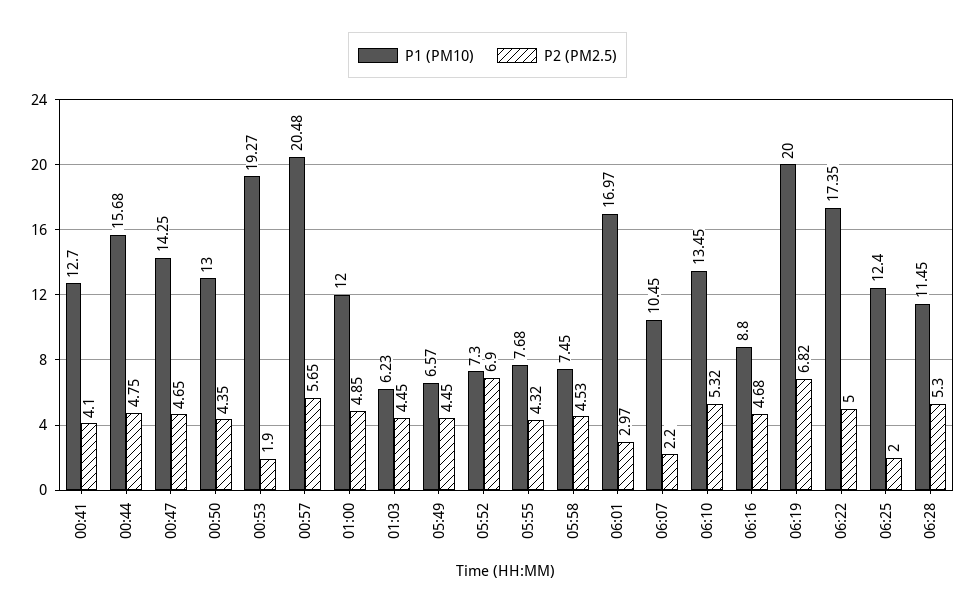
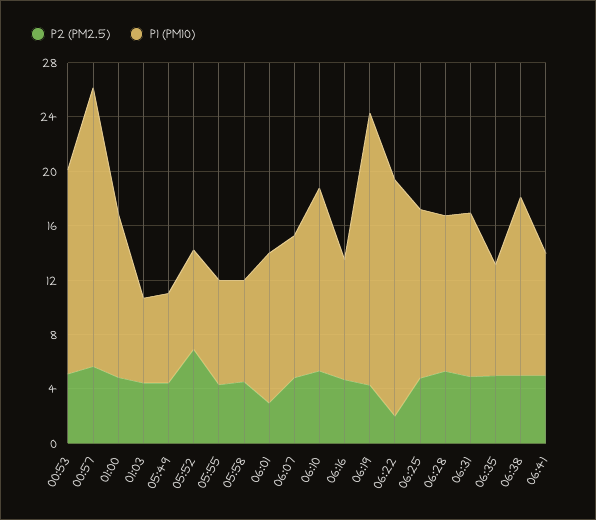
P1 (PM10), 00:41: 12.7 -> none
P2 (PM2.5), 00:41: 4.1 -> none
P1 (PM10), 00:44: 15.68 -> none
P2 (PM2.5), 00:44: 4.75 -> none
P1 (PM10), 00:47: 14.25 -> none
P2 (PM2.5), 00:47: 4.65 -> none
P1 (PM10), 00:50: 13 -> none
P2 (PM2.5), 00:50: 4.35 -> none
P1 (PM10), 00:53: 19.27 -> 15
P2 (PM2.5), 00:53: 1.9 -> 5
P1 (PM10), 06:01: 16.97 -> 11
P2 (PM2.5), 06:07: 2.2 -> 5
P2 (PM2.5), 06:19: 6.82 -> 4
P2 (PM2.5), 06:22: 5 -> 2
P2 (PM2.5), 06:25: 2 -> 5
P2 (PM2.5), 06:31: none -> 5
P1 (PM10), 06:31: none -> 12
P2 (PM2.5), 06:35: none -> 5
P1 (PM10), 06:35: none -> 8
P2 (PM2.5), 06:38: none -> 5
P1 (PM10), 06:38: none -> 13
P2 (PM2.5), 06:41: none -> 5
P1 (PM10), 06:41: none -> 9

